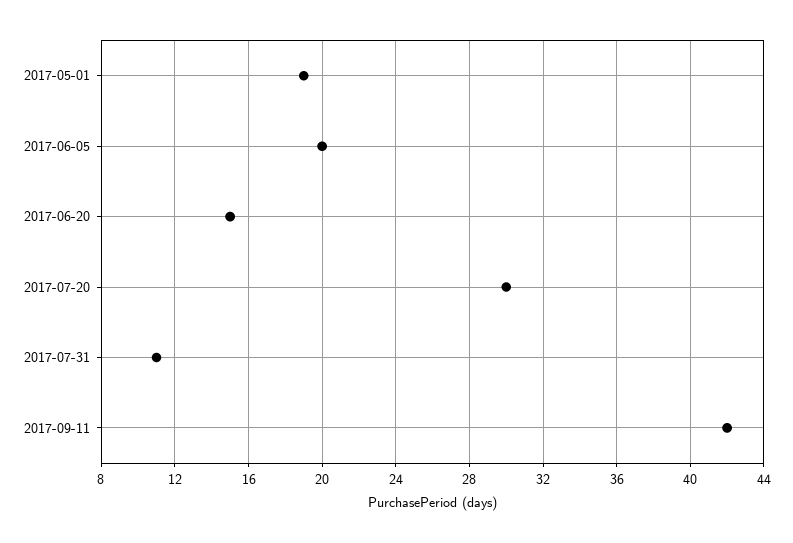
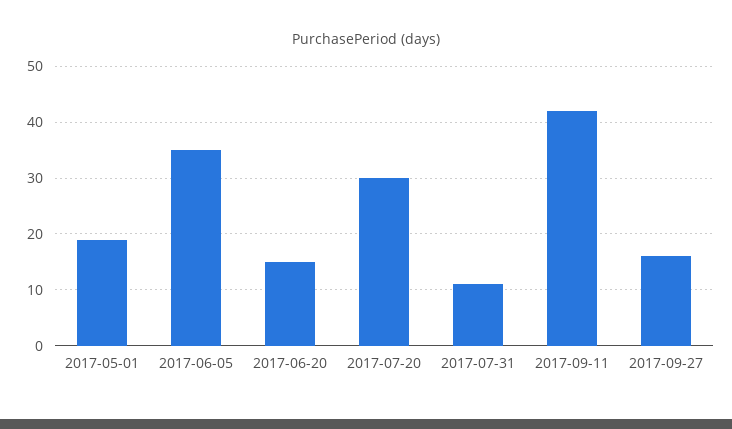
2017-06-05: 20 -> 35
2017-09-27: none -> 15

